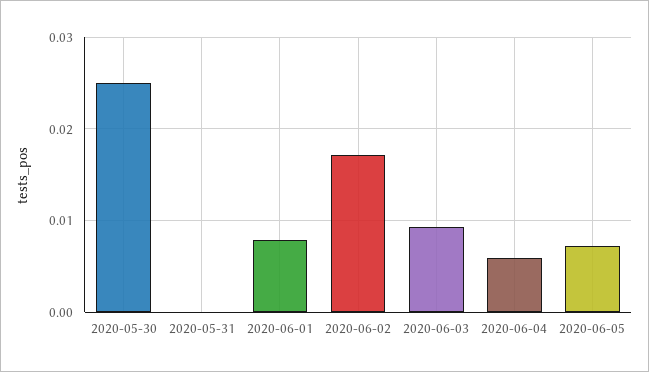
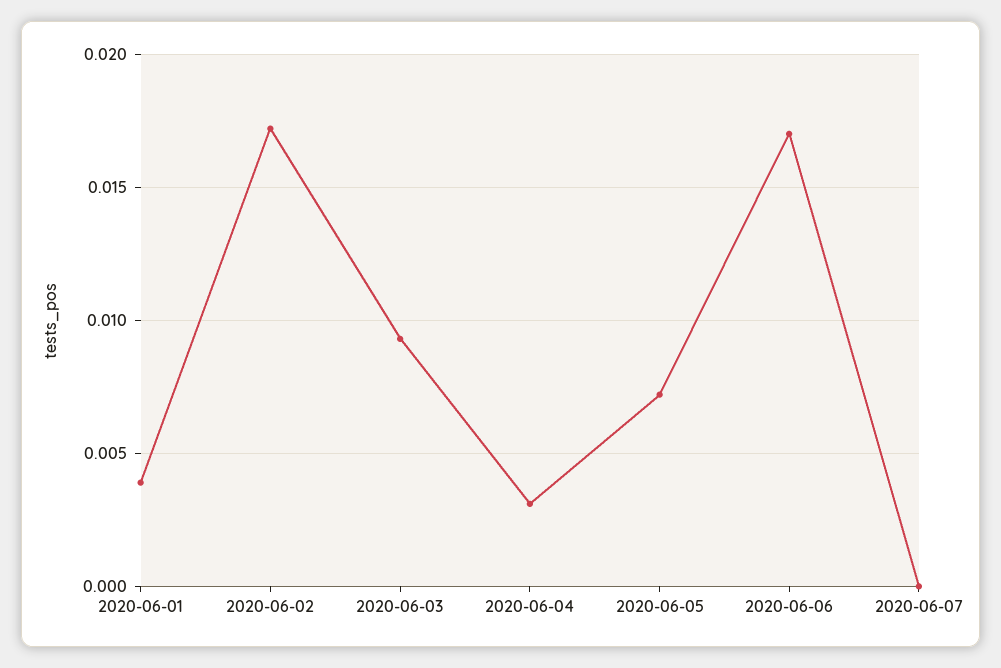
2020-05-30: 0.025 -> none
2020-05-31: 0 -> none
2020-06-01: 0.008 -> 0.004
2020-06-04: 0.006 -> 0.003
2020-06-06: none -> 0.017
2020-06-07: none -> 0

